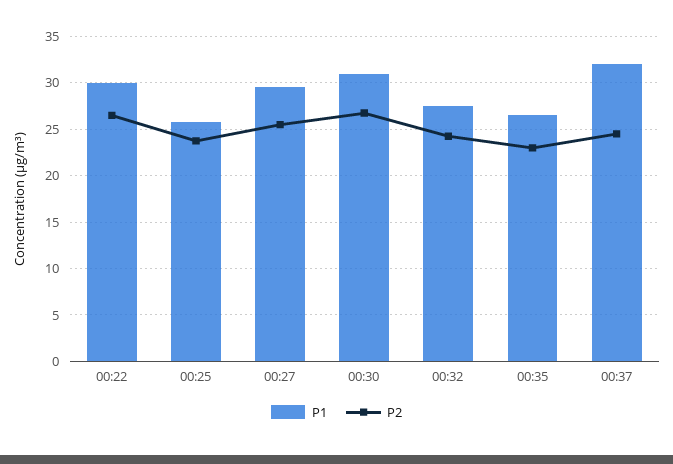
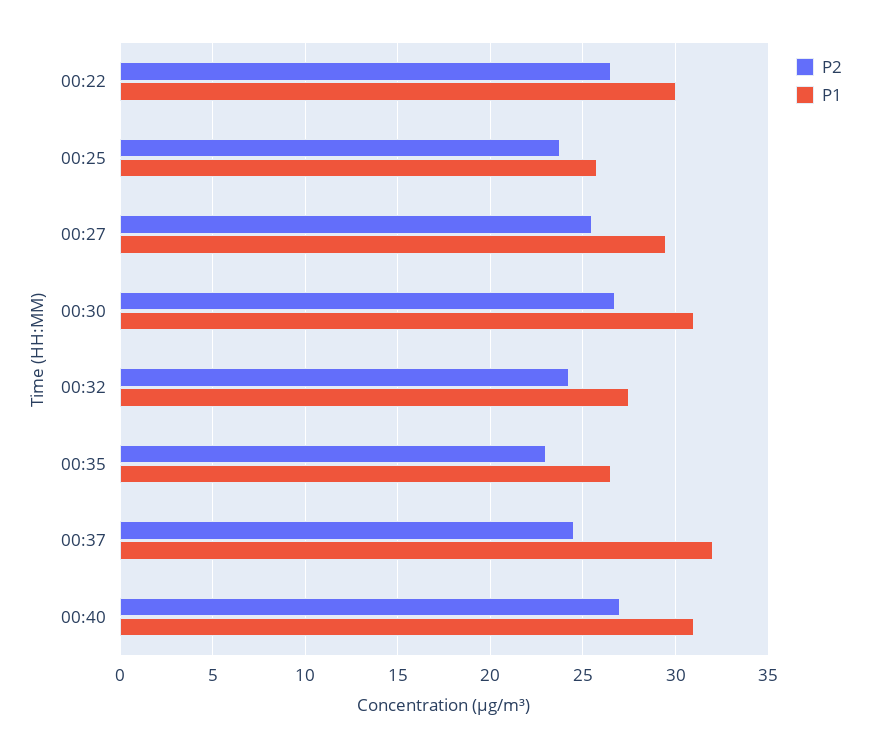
P2, 00:40: none -> 27
P1, 00:40: none -> 31

